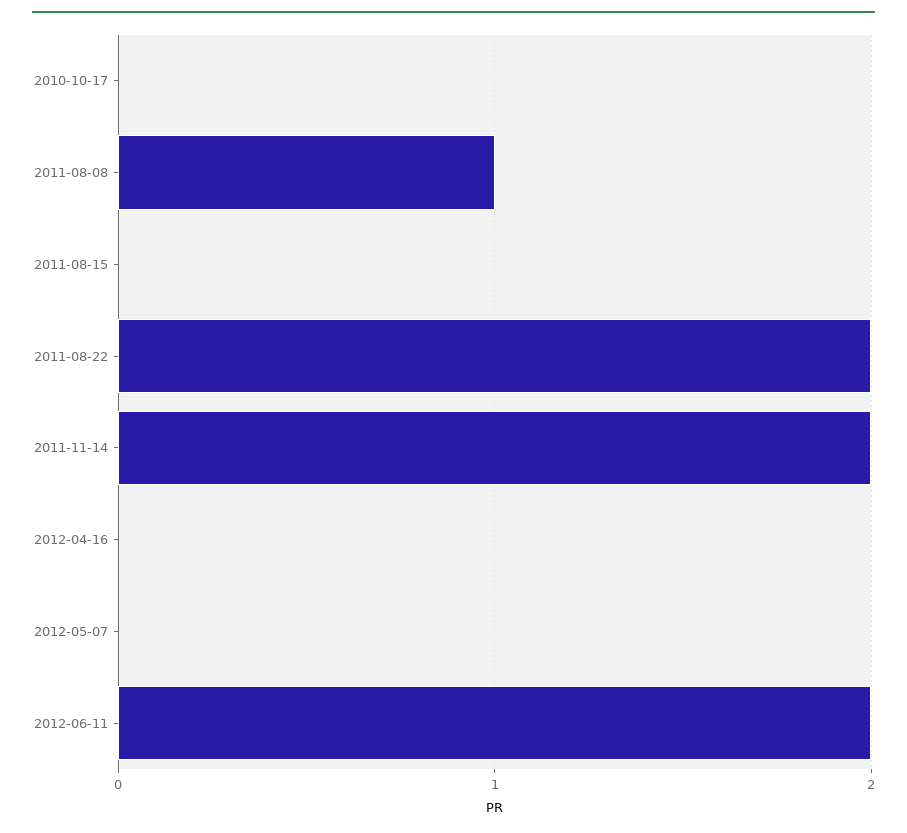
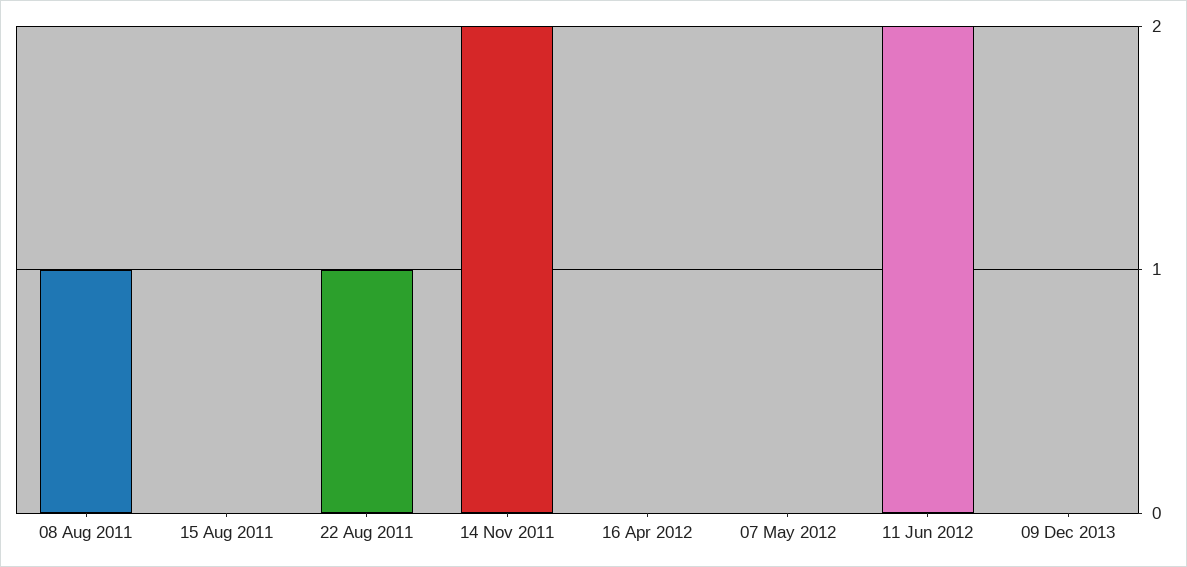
2010-10-17: 0 -> none
2011-08-22: 2 -> 1
09 Dec 2013: none -> 0

